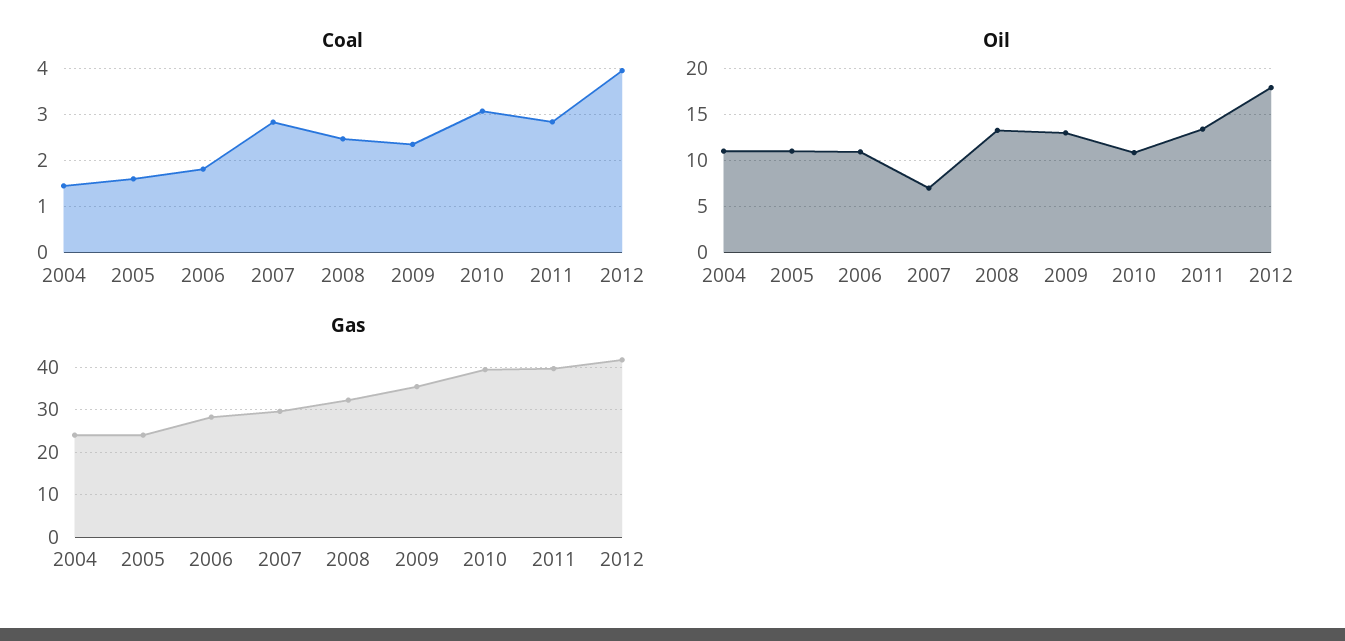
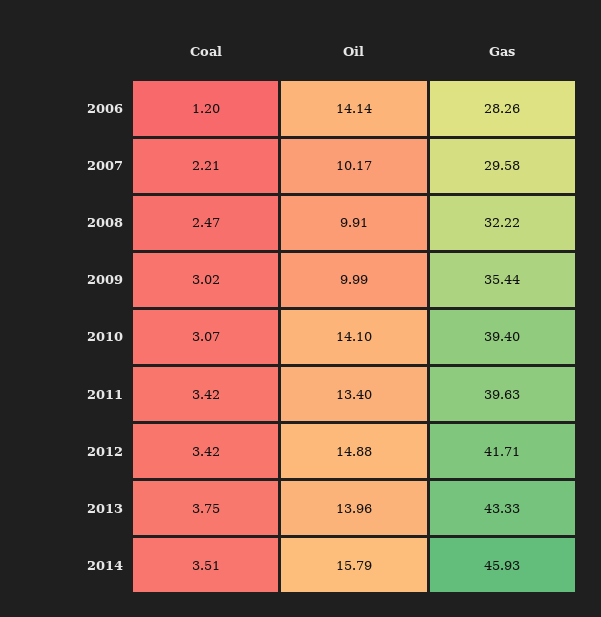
Coal, 2004: 1.4 -> none
Coal, 2005: 1.6 -> none
Coal, 2006: 1.8 -> 1.2
Coal, 2007: 2.8 -> 2.21
Coal, 2009: 2.4 -> 3.02
Coal, 2011: 2.8 -> 3.42
Coal, 2012: 4 -> 3.42
Oil, 2004: 11 -> none
Oil, 2005: 11 -> none
Oil, 2006: 11 -> 14.14
Oil, 2007: 7 -> 10.17
Oil, 2008: 13 -> 9.91
Oil, 2009: 13 -> 9.99
Oil, 2010: 11 -> 14.1
Oil, 2012: 18 -> 14.88
Gas, 2004: 24 -> none
Gas, 2005: 24 -> none
Coal, 2013: none -> 3.75
Oil, 2013: none -> 13.96
Gas, 2013: none -> 43.33
Coal, 2014: none -> 3.51
Oil, 2014: none -> 15.79
Gas, 2014: none -> 45.93

